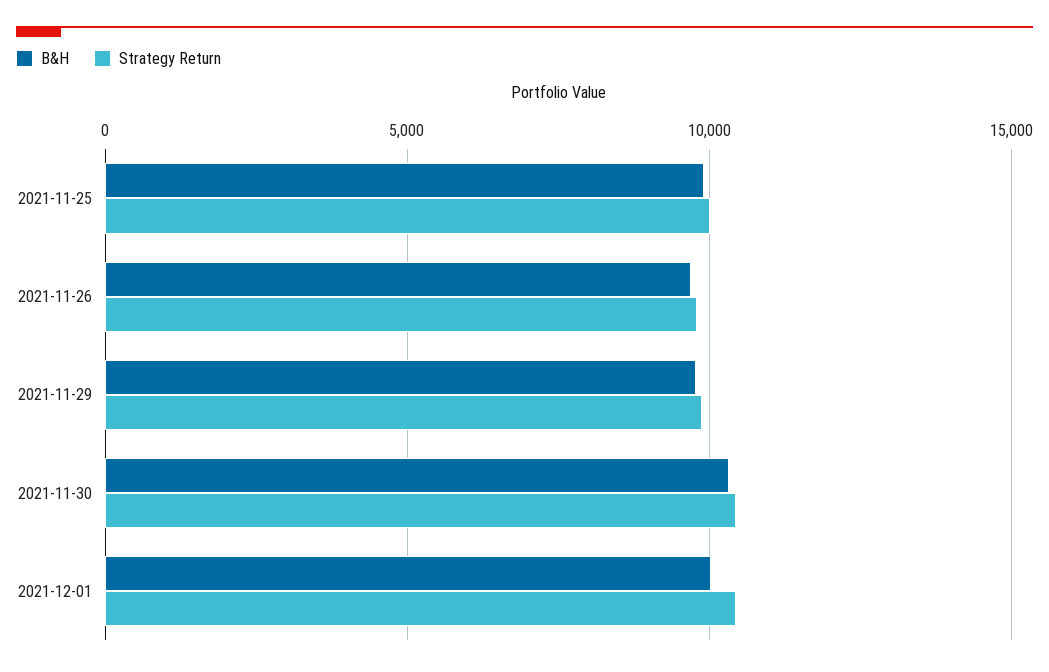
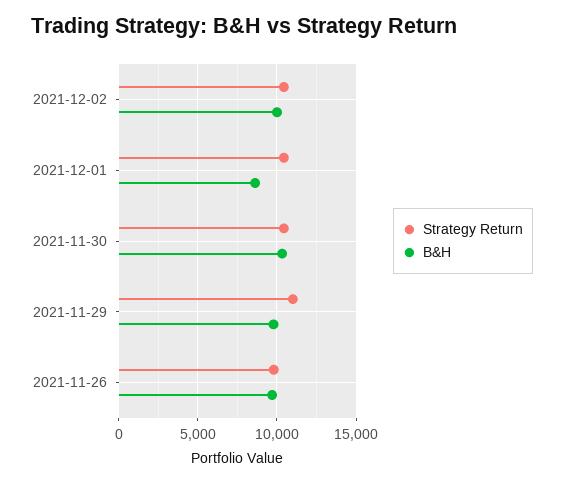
B&H, 2021-11-25: 10000 -> none
Strategy Return, 2021-11-25: 10000 -> none
Strategy Return, 2021-11-29: 10000 -> 11000
B&H, 2021-12-01: 10000 -> 8500
Strategy Return, 2021-12-02: none -> 10500
B&H, 2021-12-02: none -> 10000

